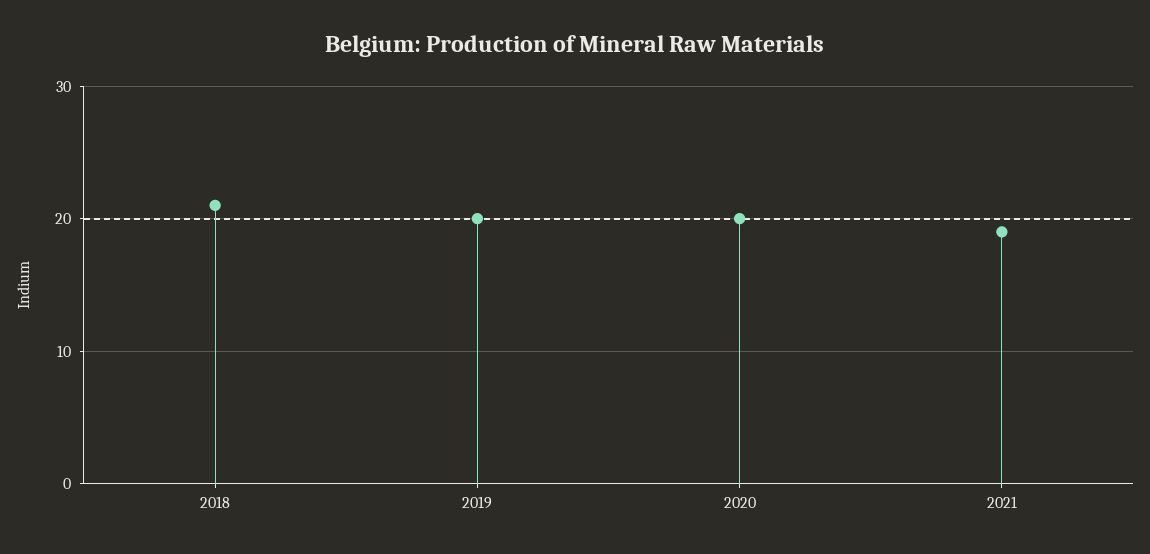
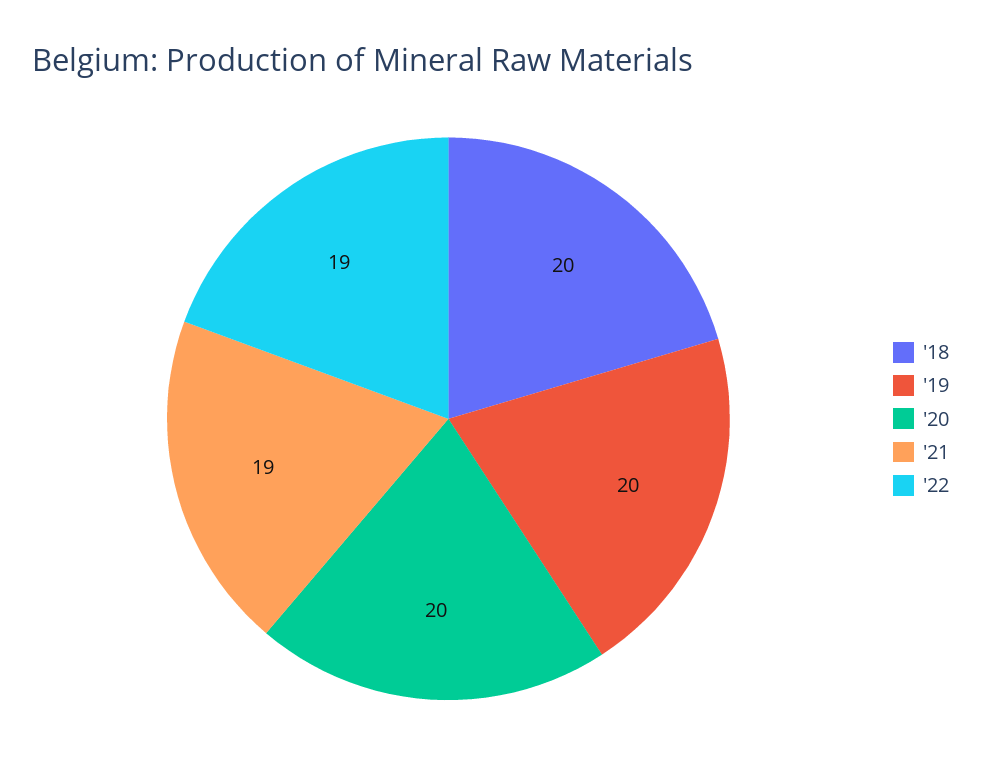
2018: 21 -> 20
'22: none -> 19

